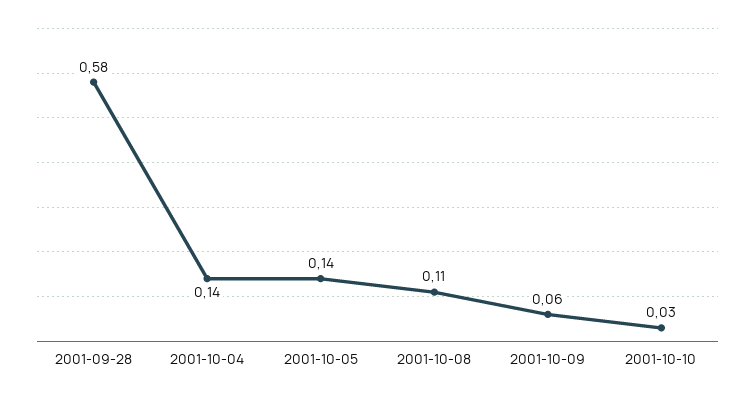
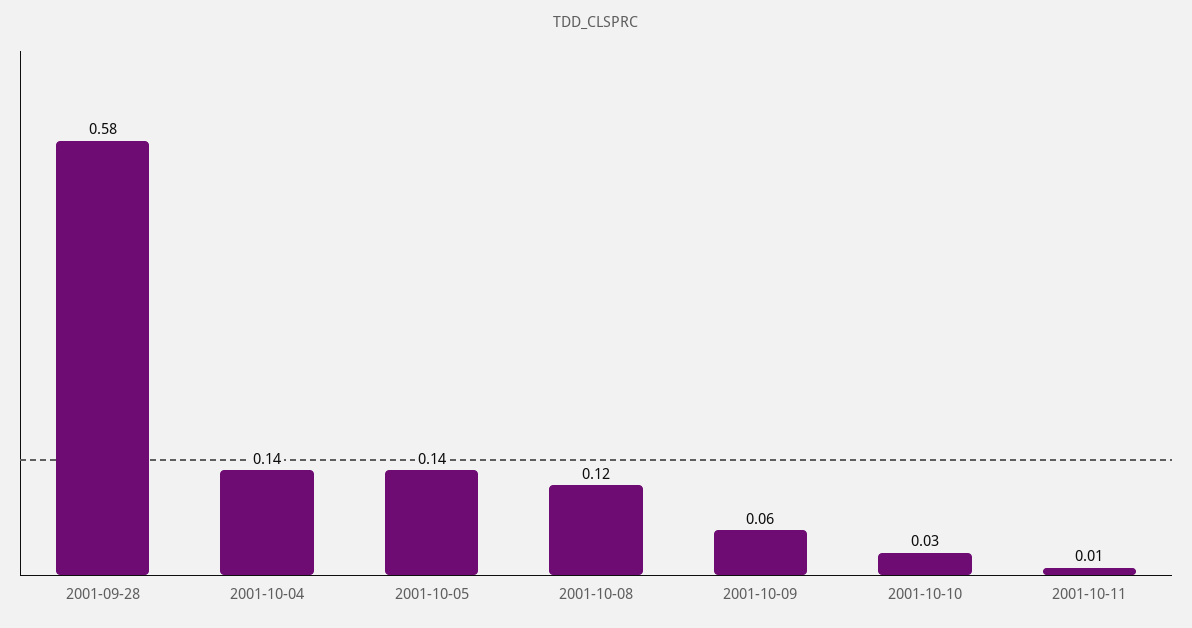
2001-10-08: 0.11 -> 0.12
2001-10-11: none -> 0.01

